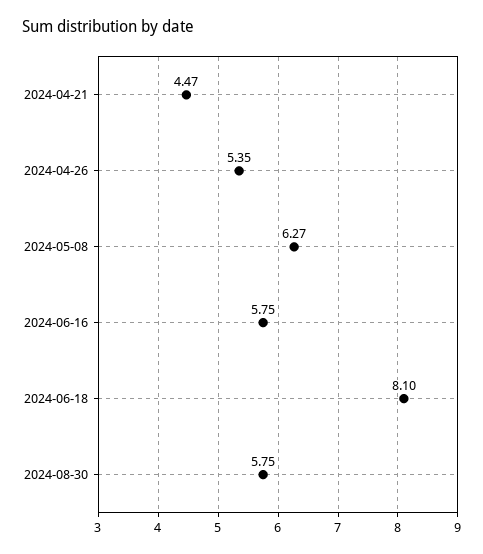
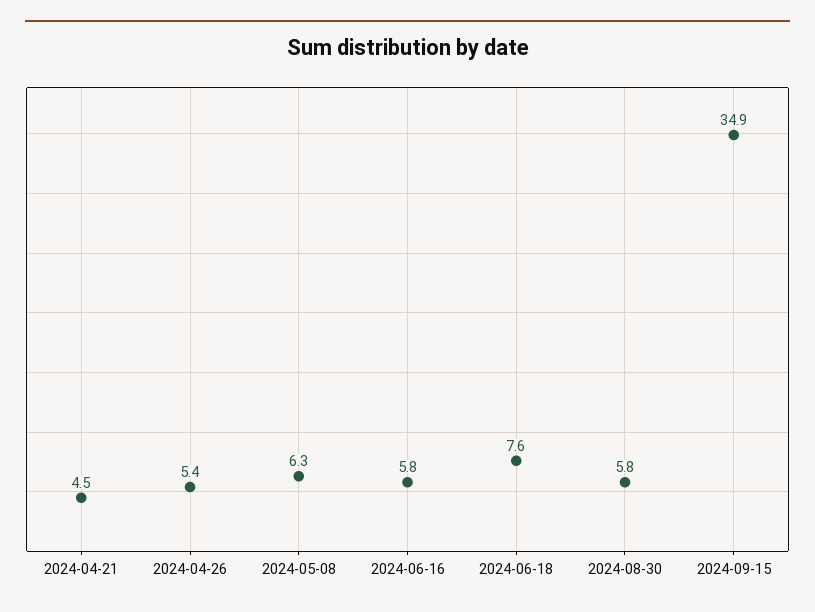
2024-06-18: 8.1 -> 7.6
2024-09-15: none -> 34.9

